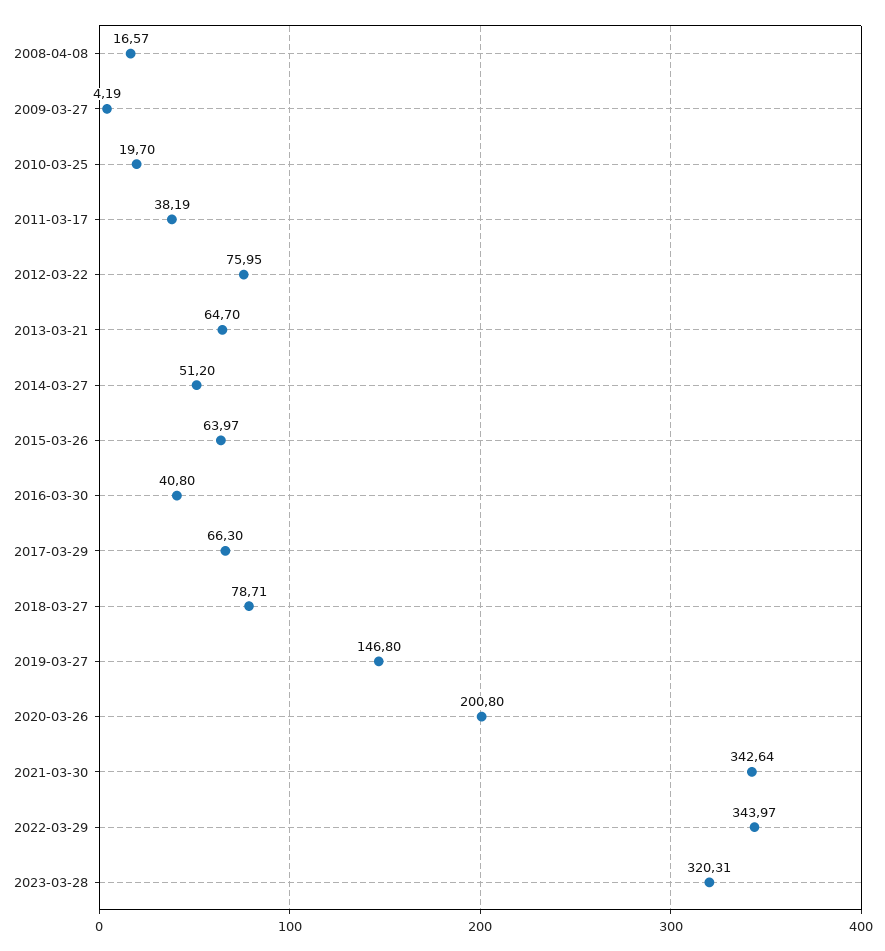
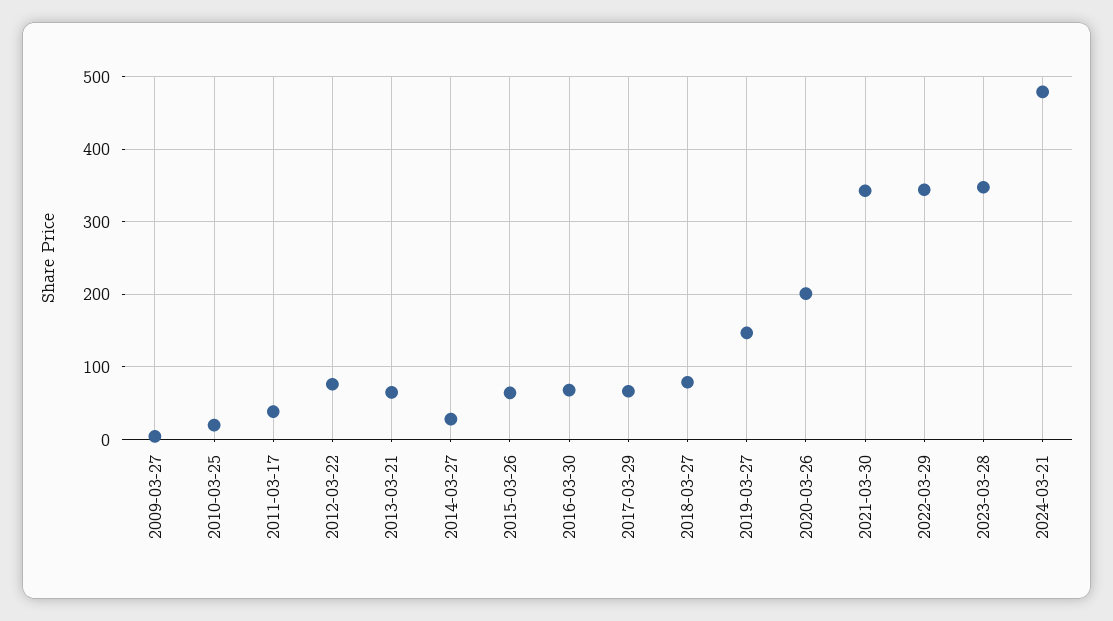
2008-04-08: 16.57 -> none
2014-03-27: 51.2 -> 30
2016-03-30: 40.8 -> 70
2023-03-28: 320.31 -> 350
2024-03-21: none -> 480

